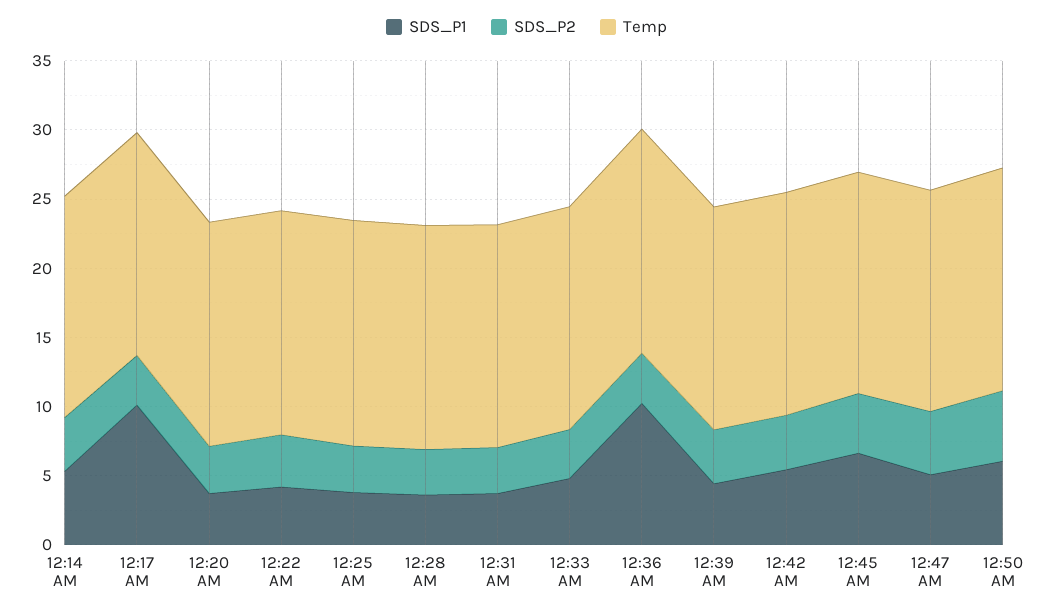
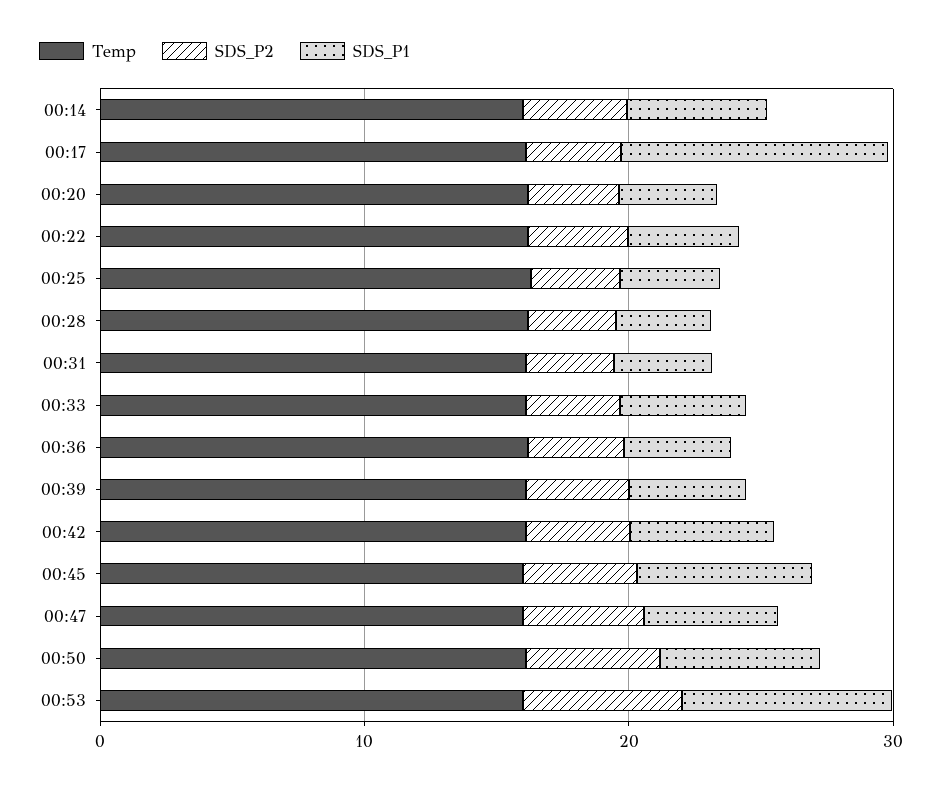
SDS_P1, 12:36 AM: 10 -> 4
Temp, 00:53: none -> 16
SDS_P2, 00:53: none -> 6
SDS_P1, 00:53: none -> 8

